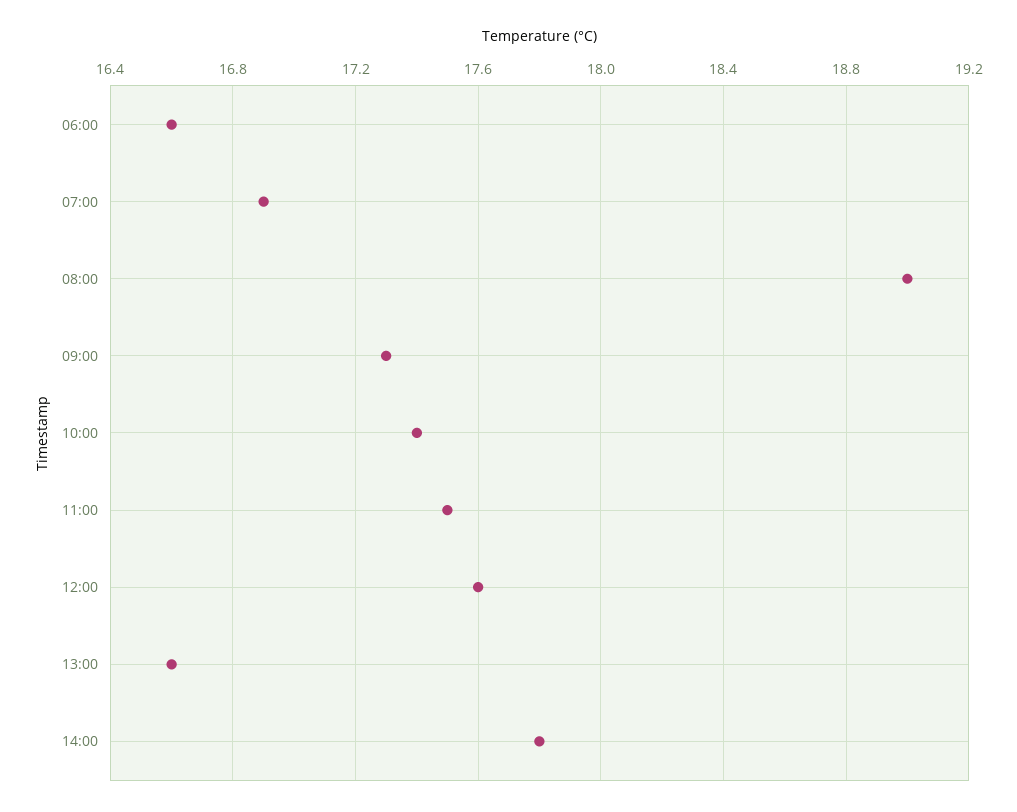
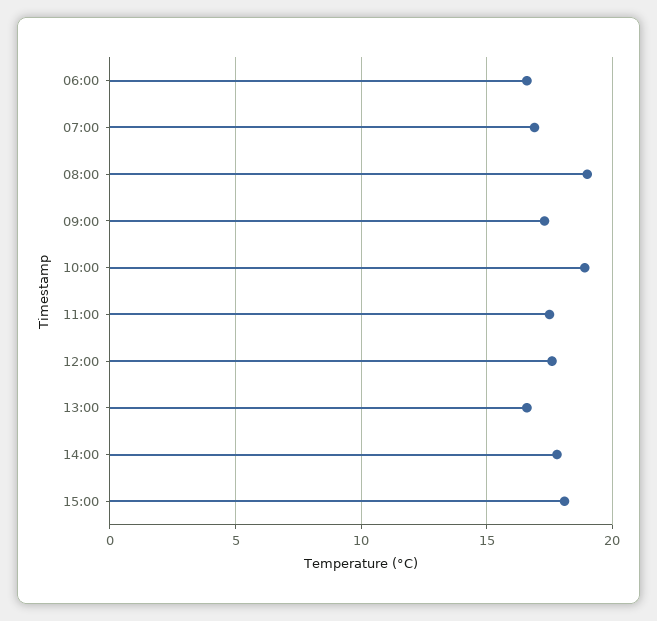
10:00: 17.4 -> 19
15:00: none -> 18

